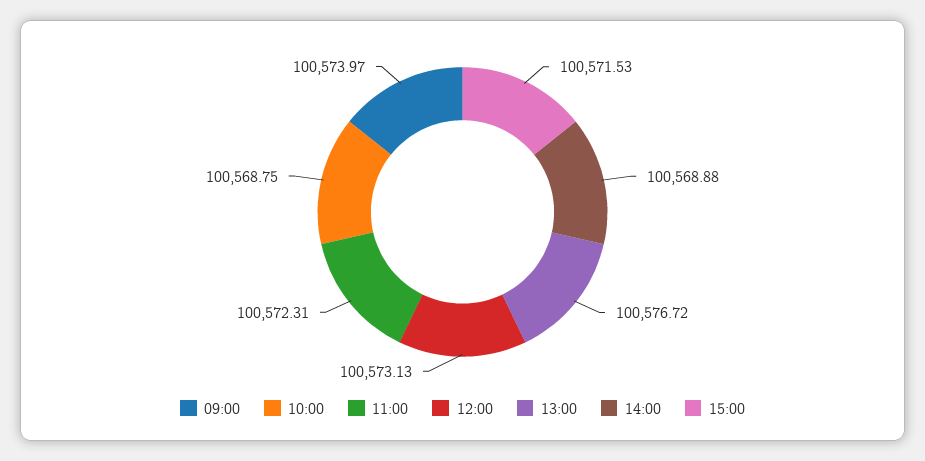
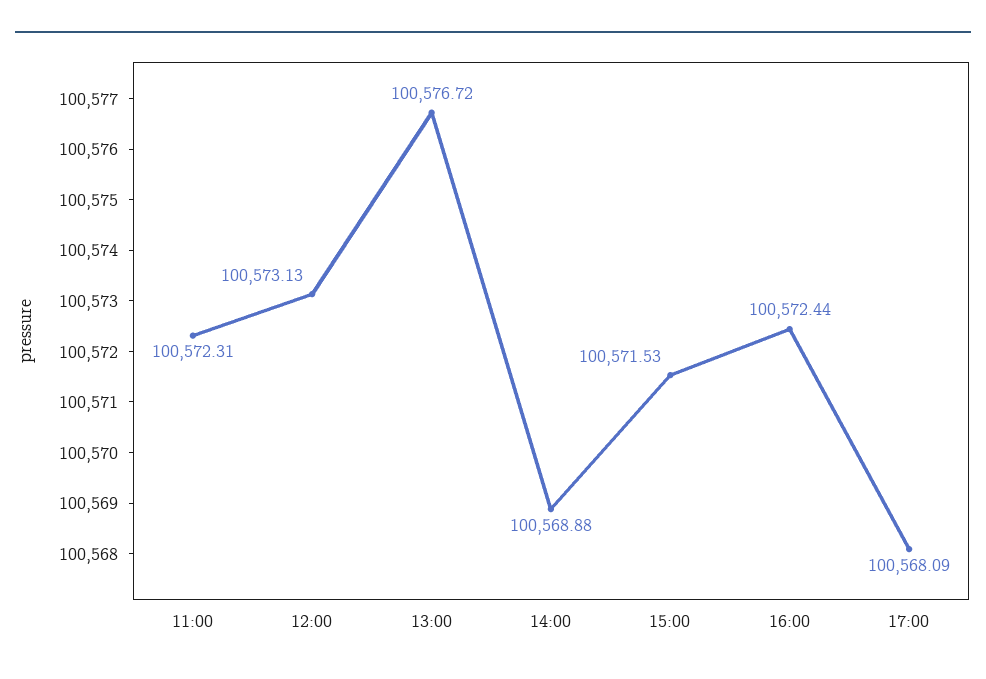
09:00: 100573.97 -> none
10:00: 100568.75 -> none
16:00: none -> 100572.44
17:00: none -> 100568.09

